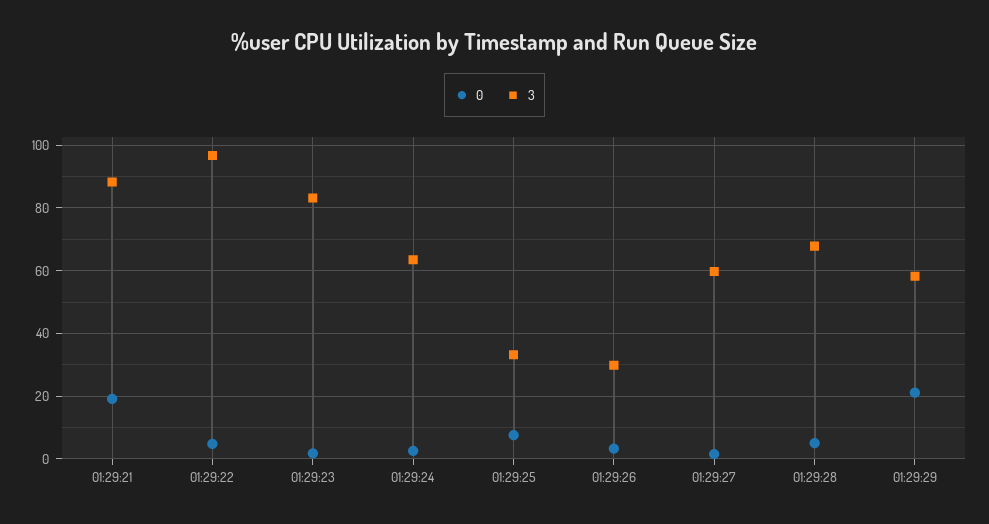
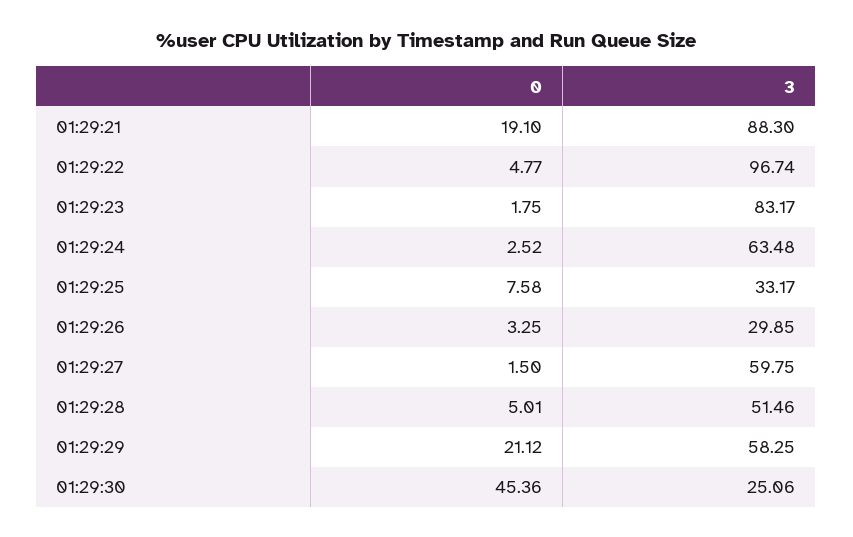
3, 01:29:28: 68 -> 51.46
0, 01:29:30: none -> 45.36
3, 01:29:30: none -> 25.06

